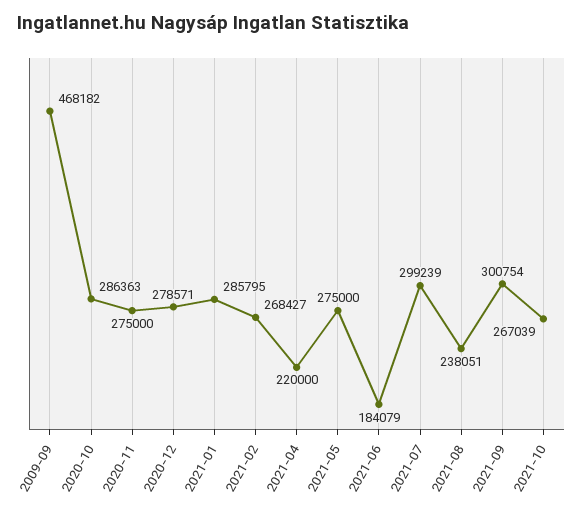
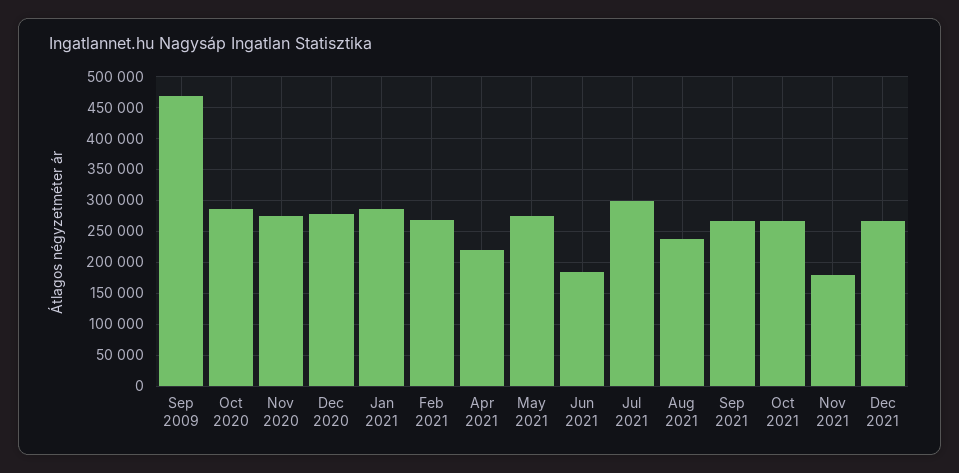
2021-09: 300754 -> 270000
Nov 2021: none -> 180000
Dec 2021: none -> 270000

